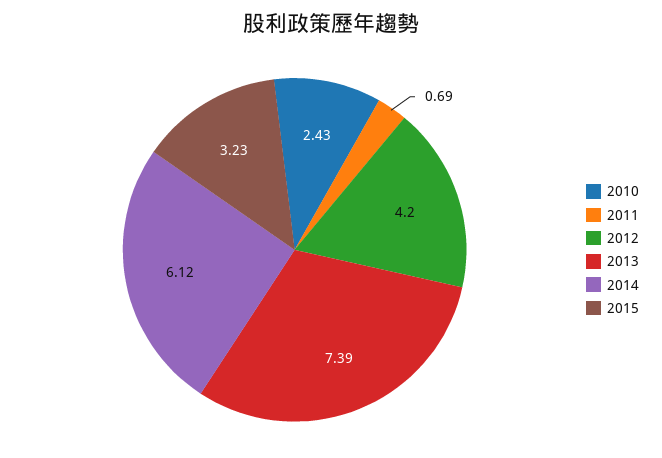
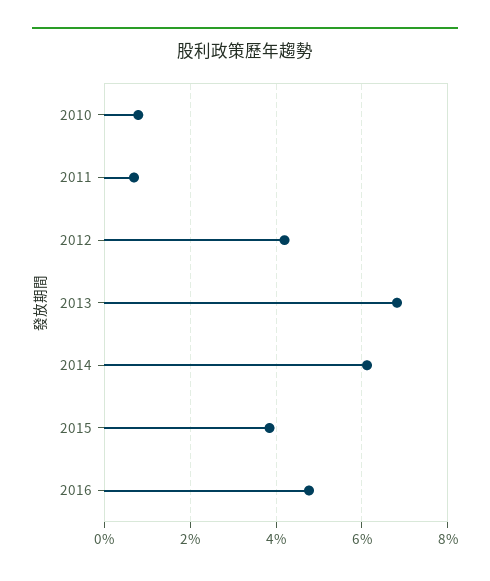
2010: 2.43 -> 0.8
2013: 7.39 -> 6.8
2015: 3.23 -> 3.8
2016: none -> 4.8

